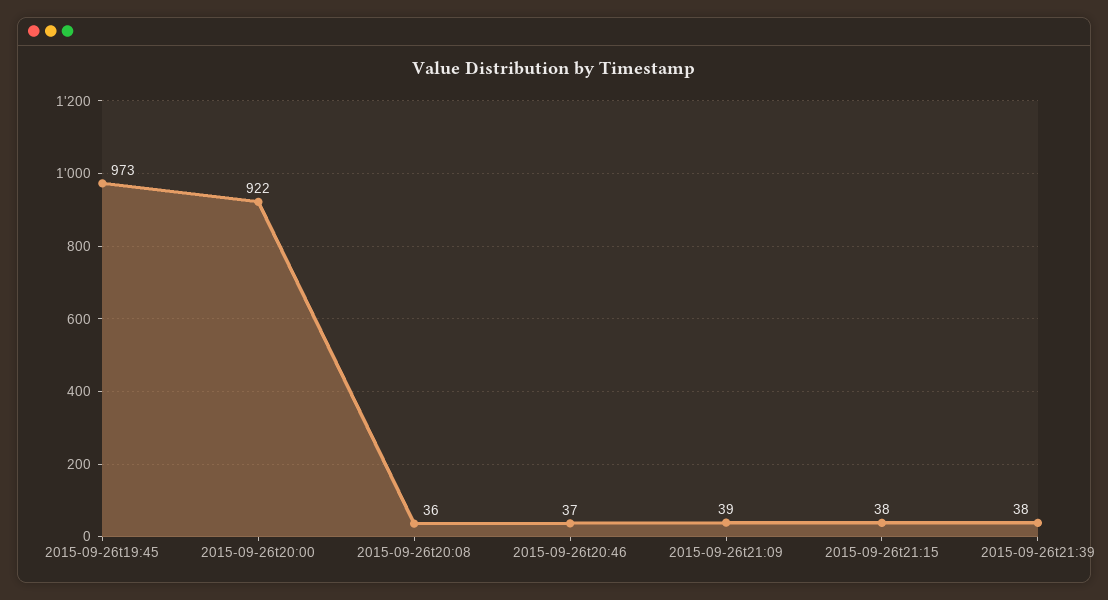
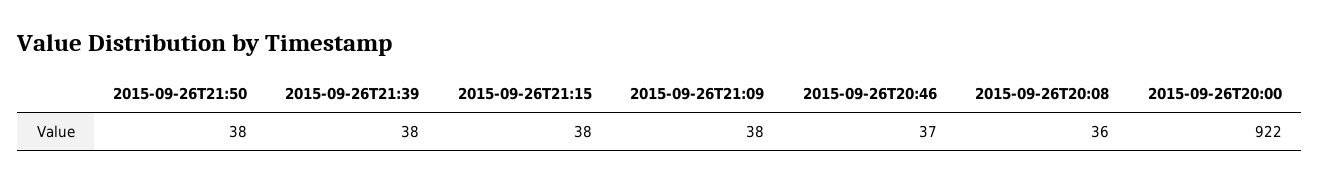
2015-09-26t19:45: 973 -> none
2015-09-26t21:09: 39 -> 38
2015-09-26T21:50: none -> 38

